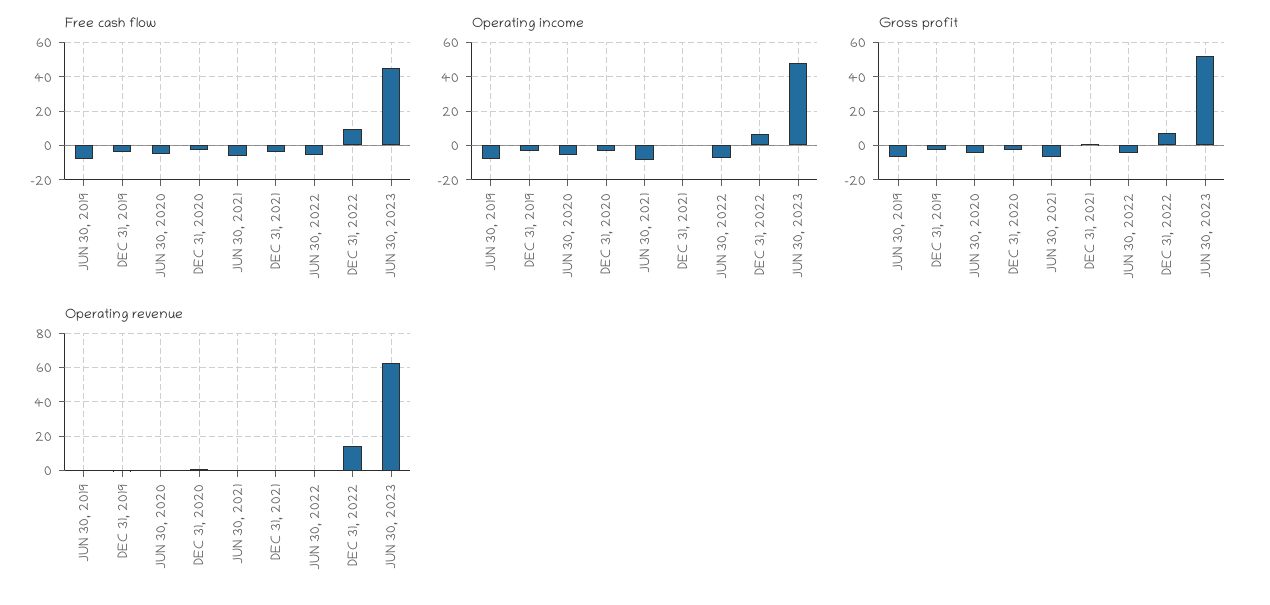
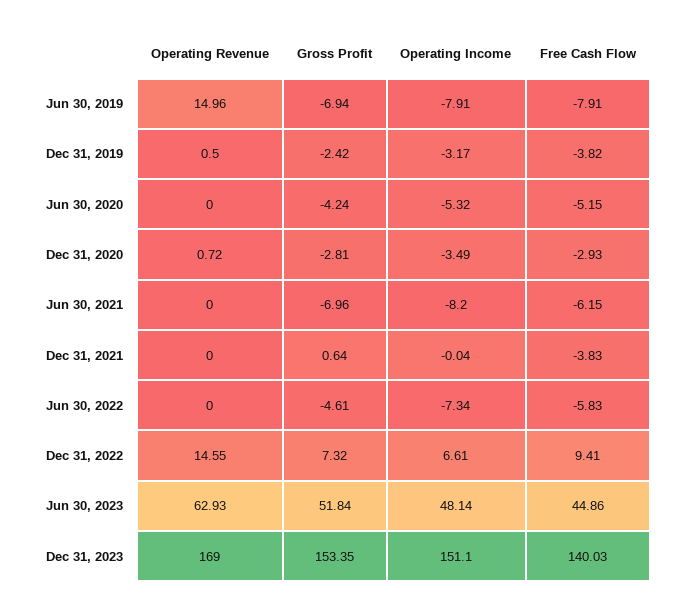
Operating revenue, JUN 30, 2019: 0 -> 14.96
Operating revenue, Dec 31, 2023: none -> 169
Gross profit, Dec 31, 2023: none -> 153.35
Operating income, Dec 31, 2023: none -> 151.1
Free cash flow, Dec 31, 2023: none -> 140.03

